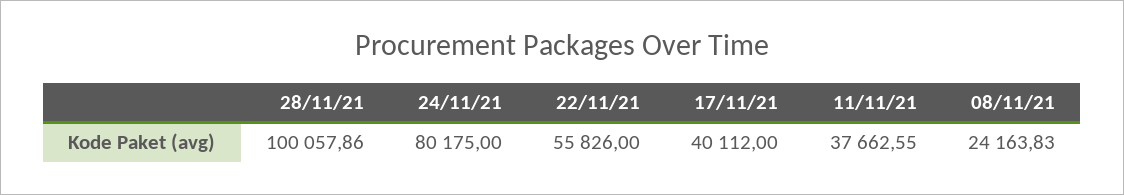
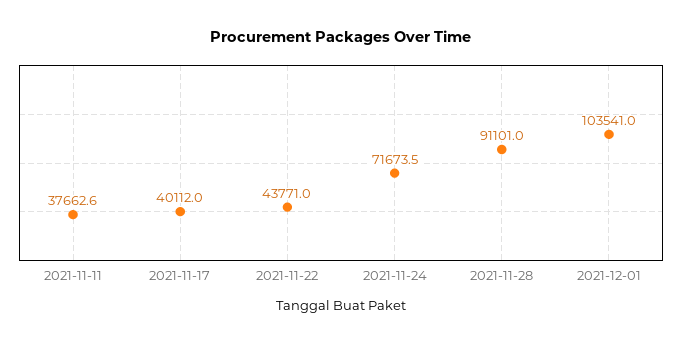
28/11/21: 100057.86 -> 91101
24/11/21: 80175 -> 71673.5
22/11/21: 55826 -> 43771
08/11/21: 24163.83 -> none
2021-12-01: none -> 103541

